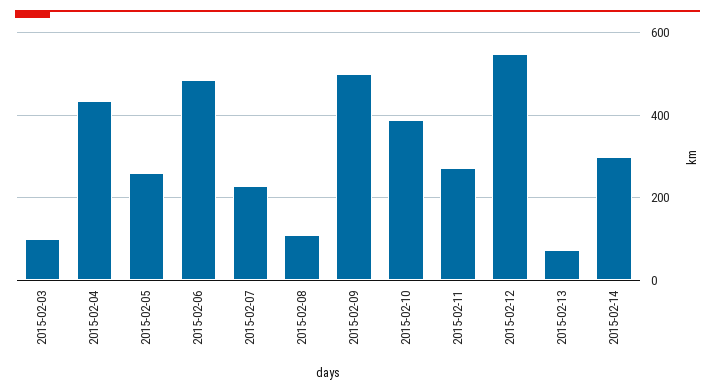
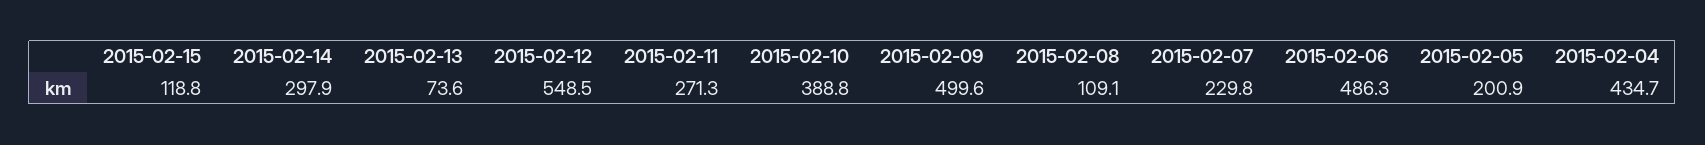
2015-02-03: 100 -> none
2015-02-05: 260 -> 200.9
2015-02-15: none -> 118.8

